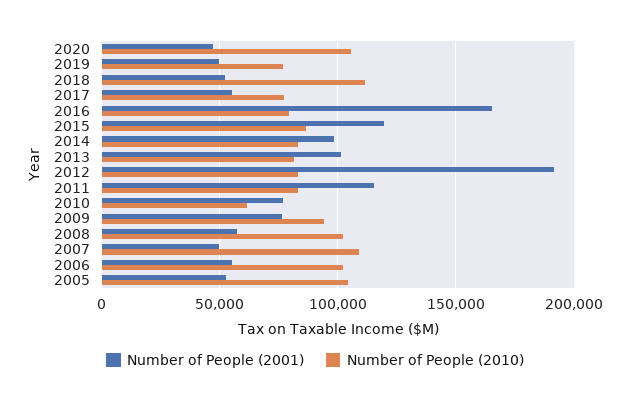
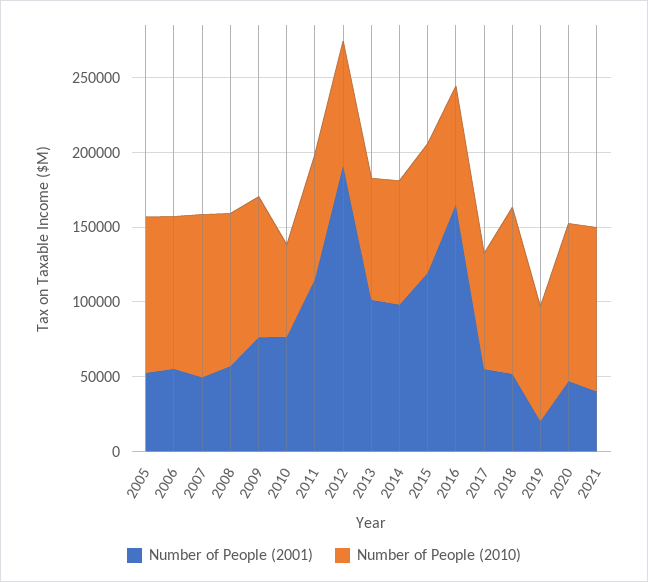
Number of People (2001), 2019: 50000 -> 20000
Number of People (2001), 2021: none -> 40000
Number of People (2010), 2021: none -> 110000

